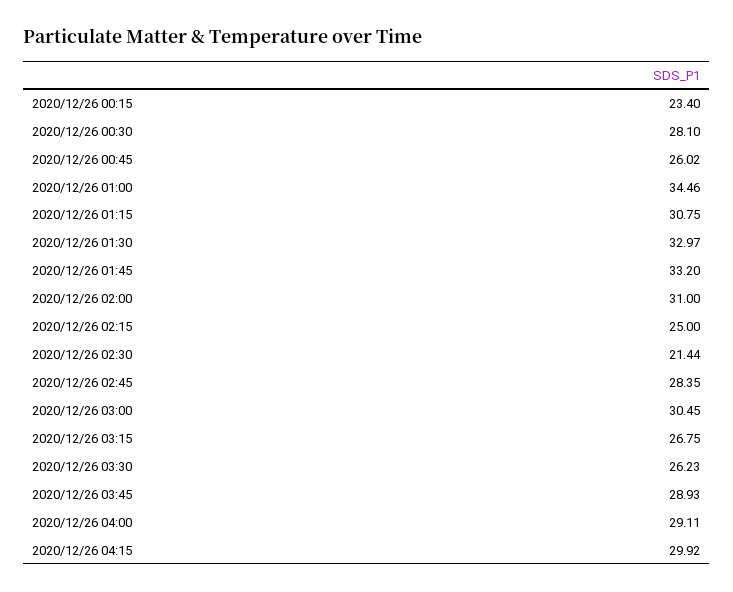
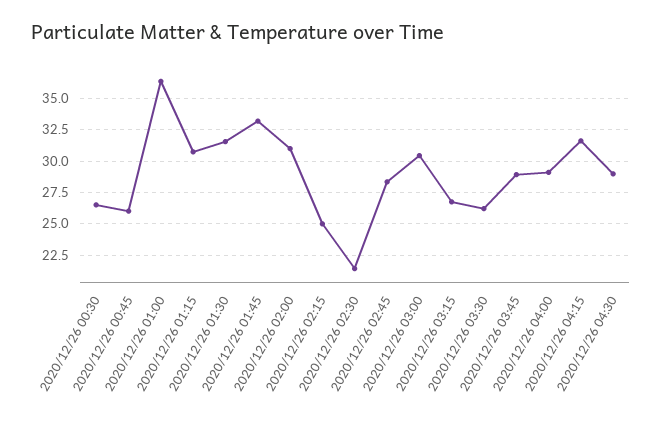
2020/12/26 00:15: 23.4 -> none
2020/12/26 00:30: 28.1 -> 26.5
2020/12/26 01:00: 34.46 -> 36.5
2020/12/26 01:30: 32.97 -> 31.5
2020/12/26 04:15: 29.92 -> 31.5
2020/12/26 04:30: none -> 29

